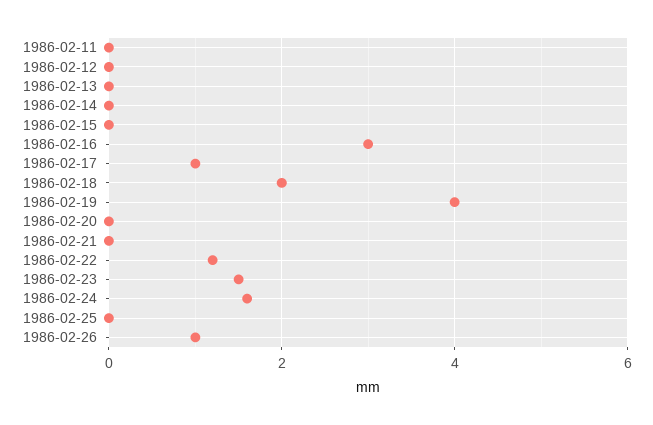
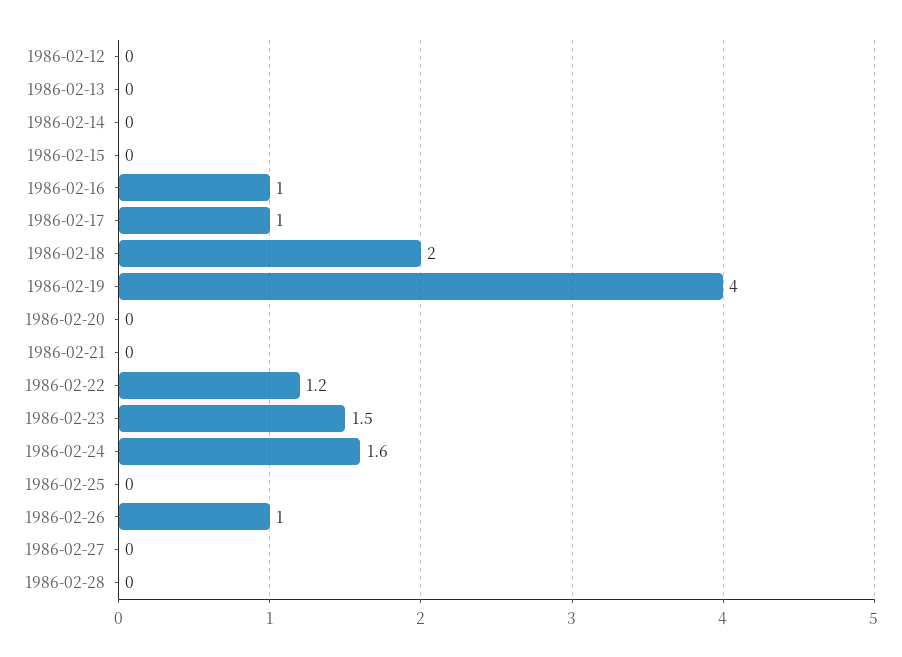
1986-02-11: 0 -> none
1986-02-16: 3 -> 1
1986-02-27: none -> 0
1986-02-28: none -> 0

